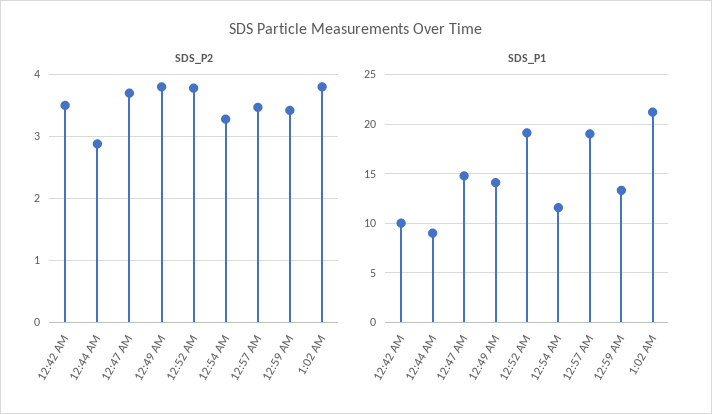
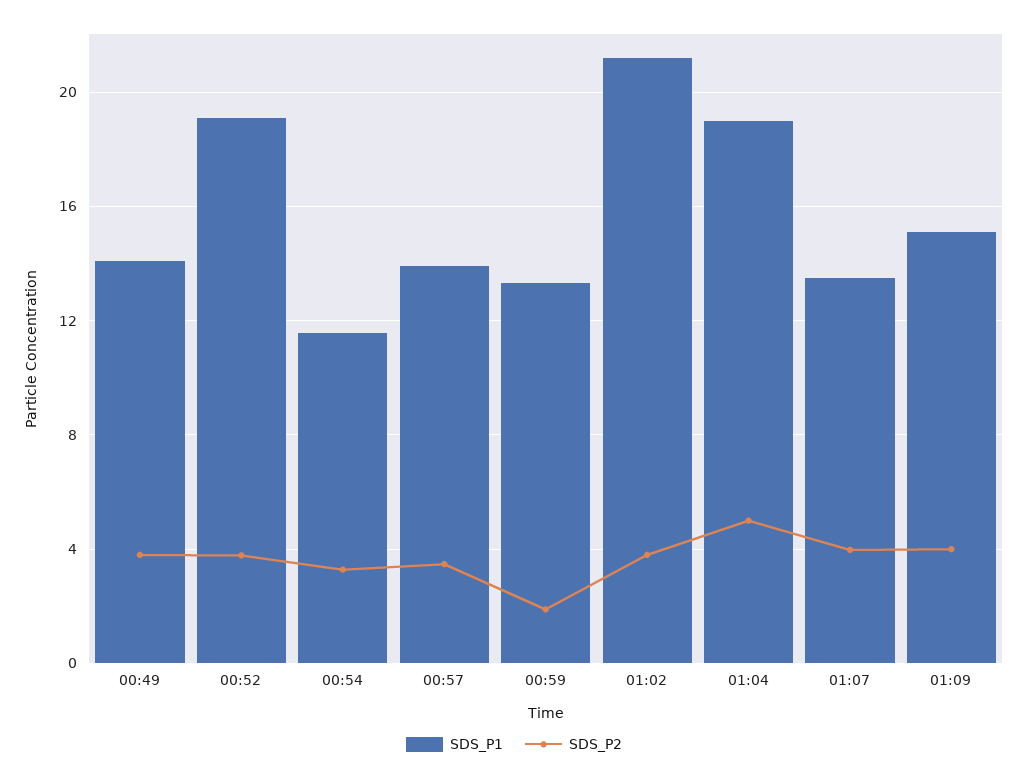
SDS_P2, 12:42 AM: 3.5 -> none
SDS_P2, 12:44 AM: 2.9 -> none
SDS_P2, 12:47 AM: 3.7 -> none
SDS_P2, 12:59 AM: 3.4 -> 2
SDS_P1, 12:42 AM: 10 -> none
SDS_P1, 12:44 AM: 9 -> none
SDS_P1, 12:47 AM: 15 -> none
SDS_P1, 12:57 AM: 19 -> 14
SDS_P1, 01:04: none -> 19
SDS_P2, 01:04: none -> 5
SDS_P1, 01:07: none -> 13.5
SDS_P2, 01:07: none -> 4
SDS_P1, 01:09: none -> 15
SDS_P2, 01:09: none -> 4

